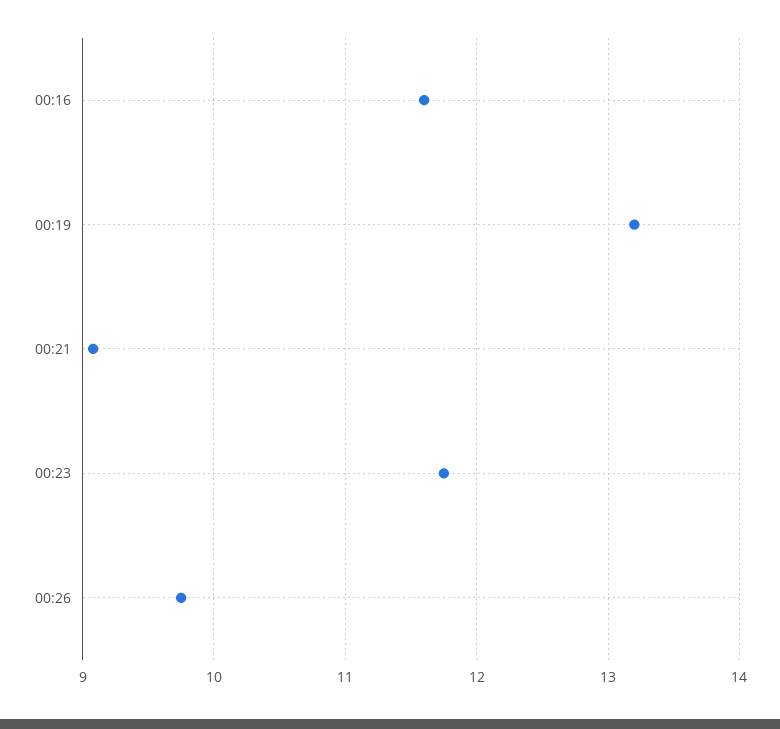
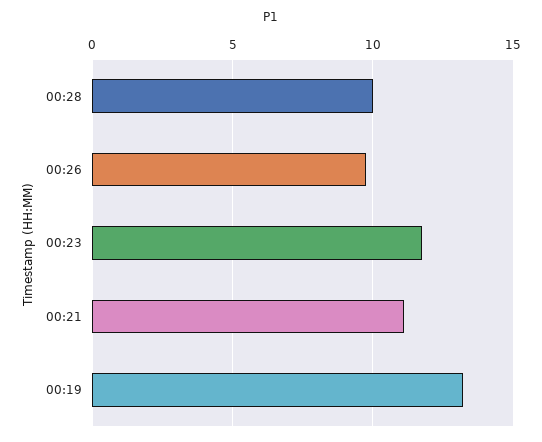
00:16: 11.6 -> none
00:21: 9.1 -> 11
00:28: none -> 10

